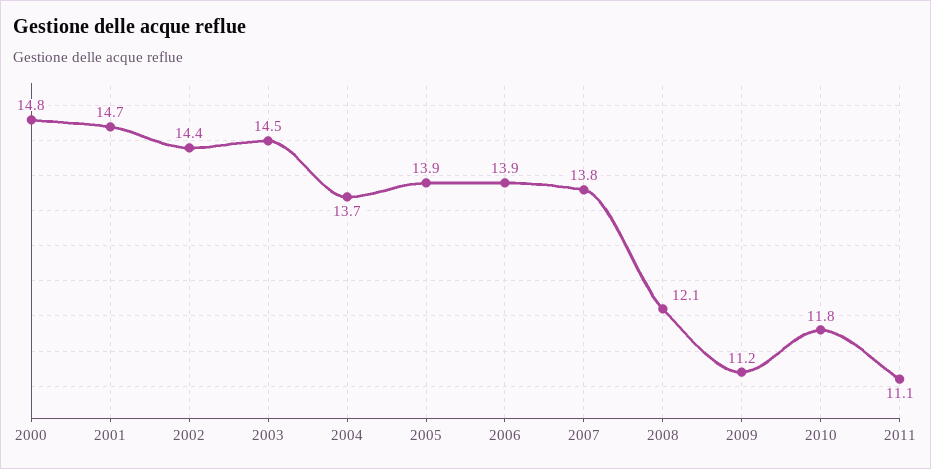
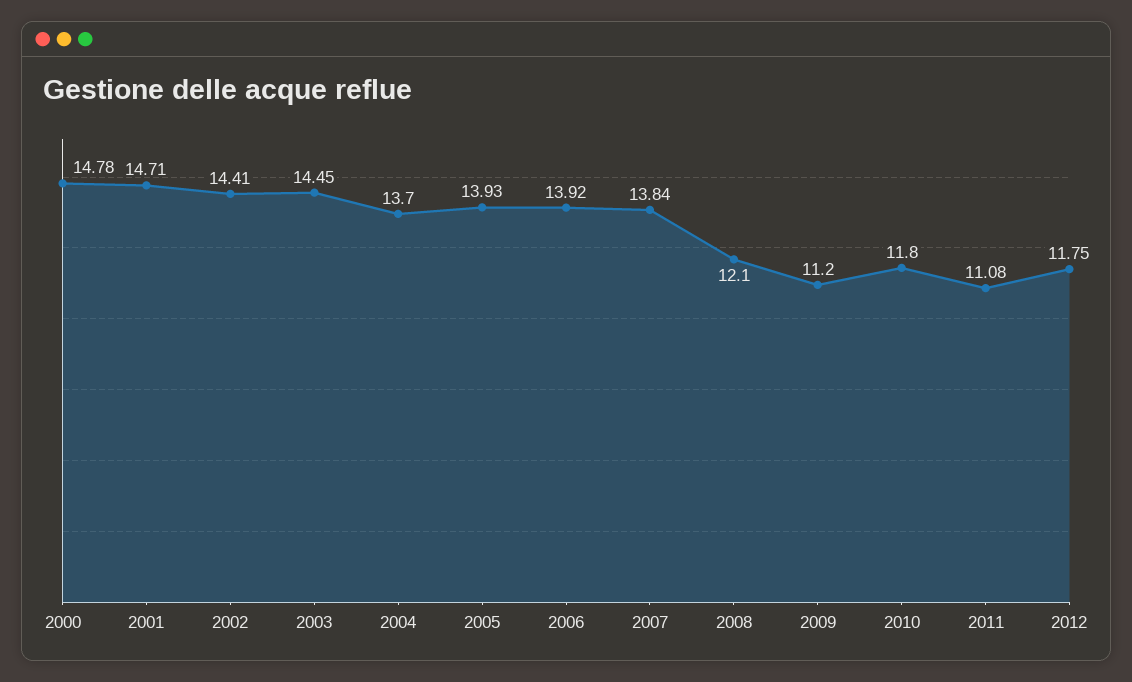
2012: none -> 11.75

